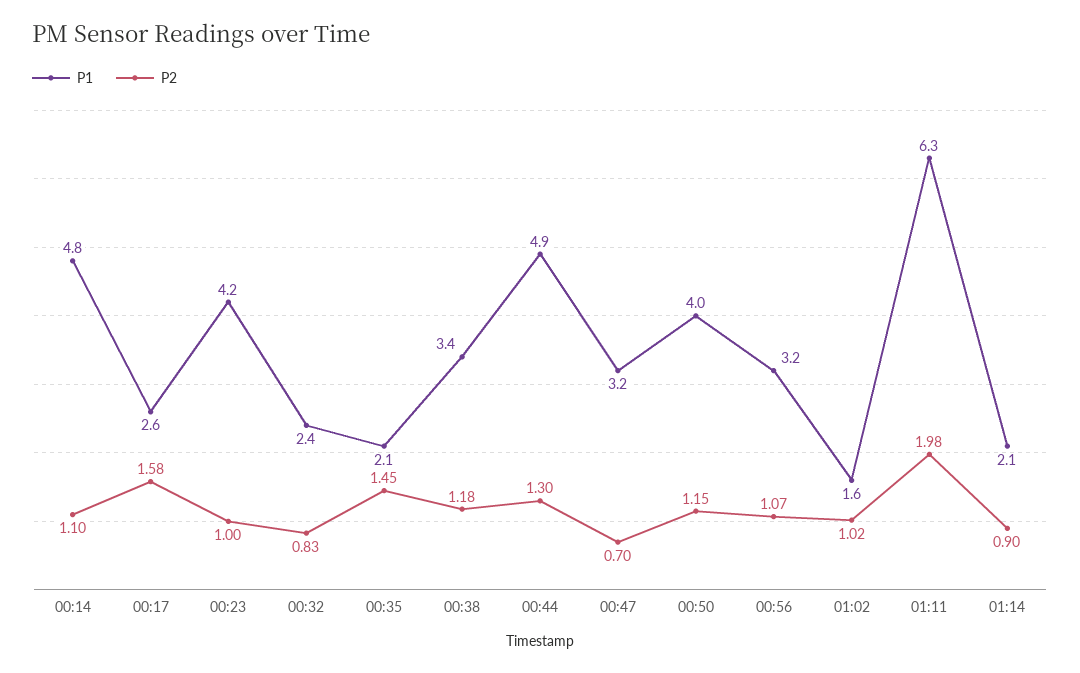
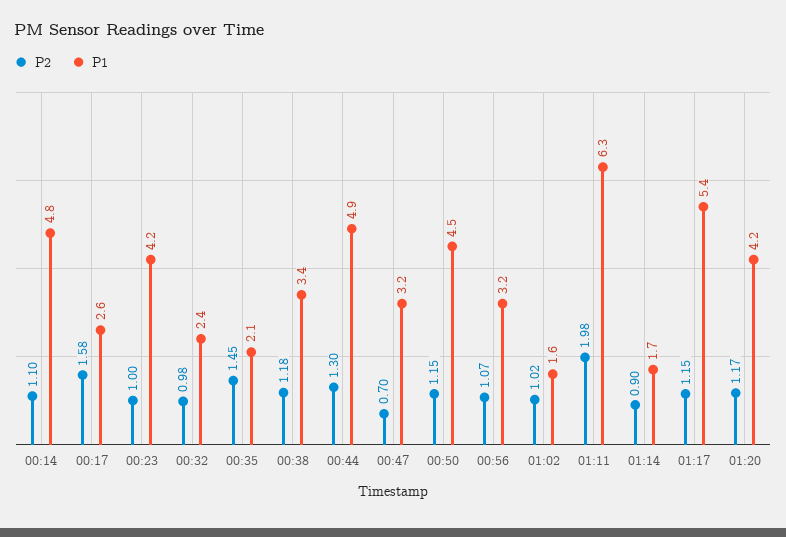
P2, 00:32: 0.83 -> 0.98
P1, 00:50: 4 -> 4.5
P1, 01:14: 2.1 -> 1.7
P2, 01:17: none -> 1.15
P1, 01:17: none -> 5.4
P2, 01:20: none -> 1.17
P1, 01:20: none -> 4.2

